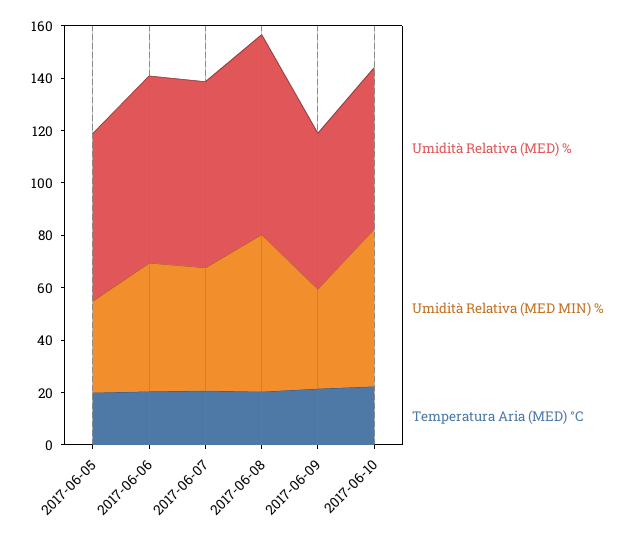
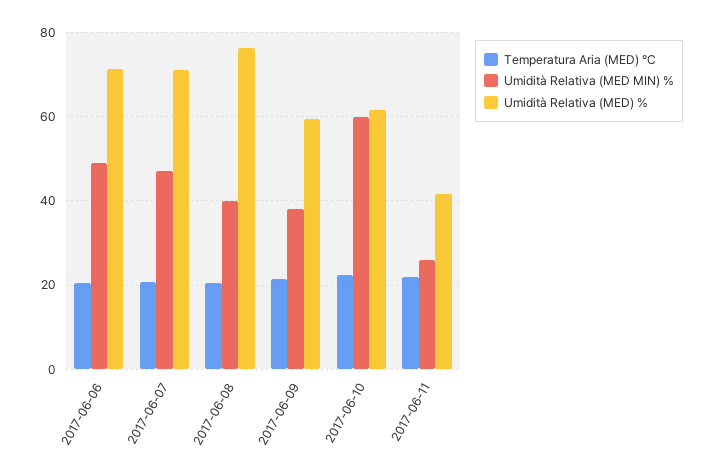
Umidità Relativa (MED) %, 2017-06-05: 65 -> none
Umidità Relativa (MED MIN) %, 2017-06-05: 35 -> none
Temperatura Aria (MED) °C, 2017-06-05: 20 -> none
Umidità Relativa (MED MIN) %, 2017-06-08: 60 -> 40
Temperatura Aria (MED) °C, 2017-06-11: none -> 22
Umidità Relativa (MED MIN) %, 2017-06-11: none -> 26
Umidità Relativa (MED) %, 2017-06-11: none -> 42

